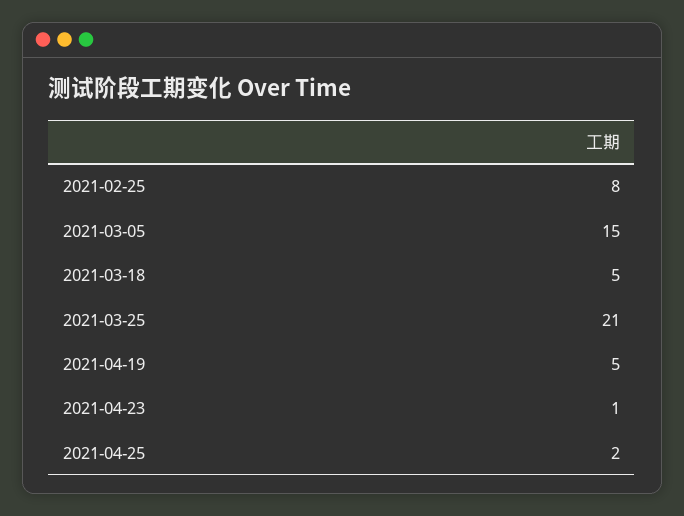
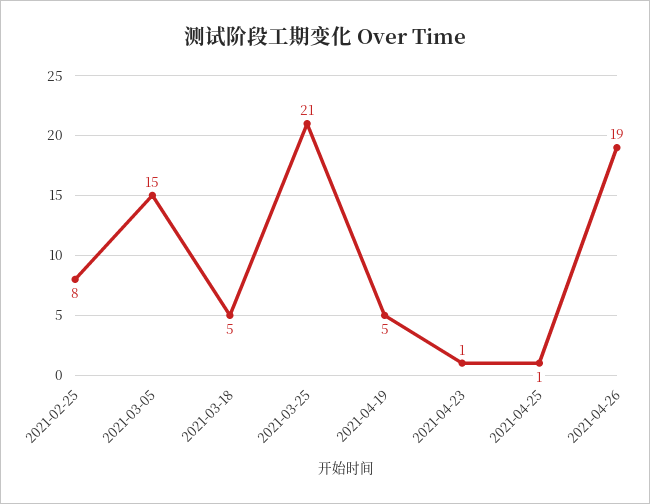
2021-04-25: 2 -> 1
2021-04-26: none -> 19

